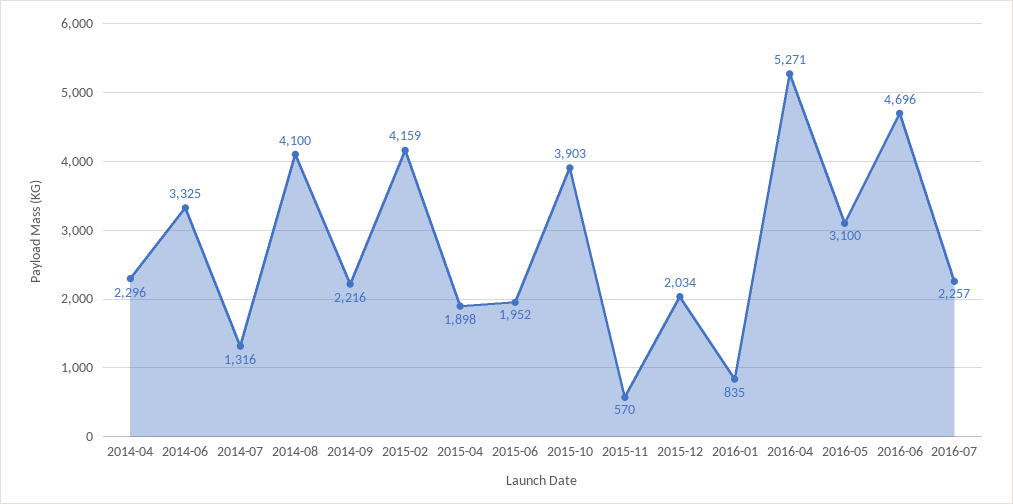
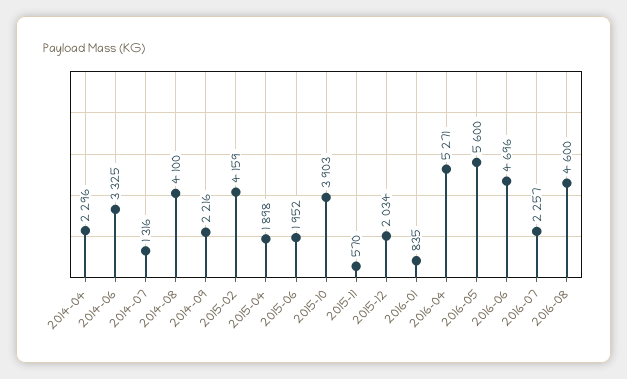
2016-05: 3100 -> 5600
2016-08: none -> 4600

